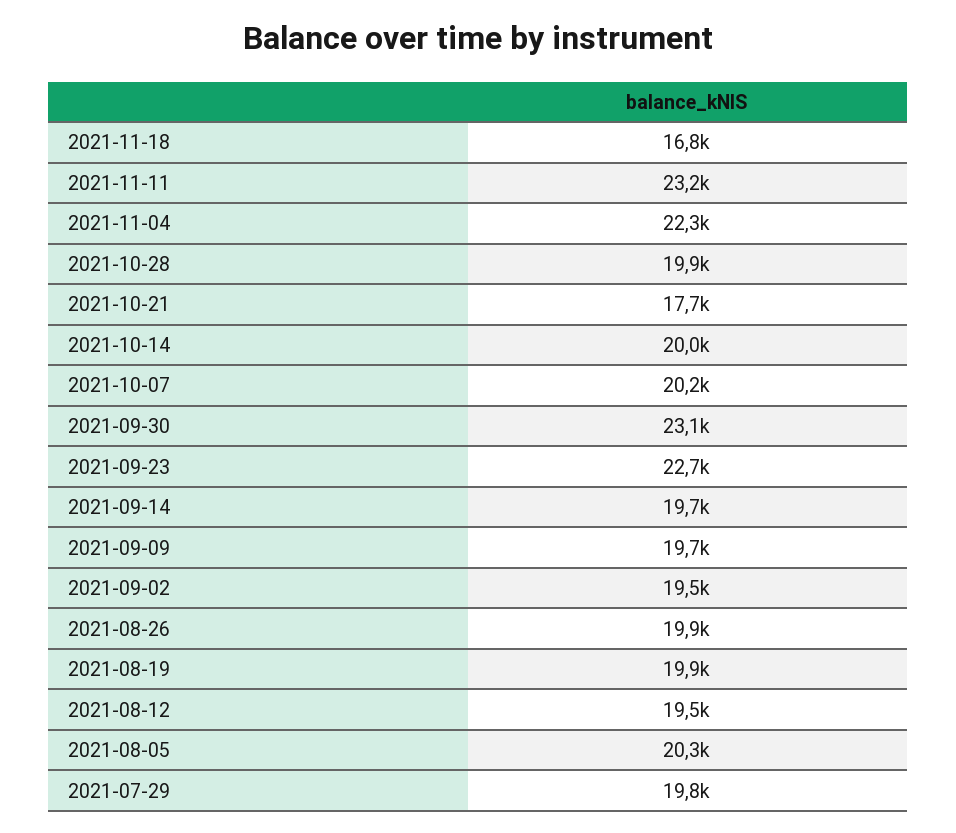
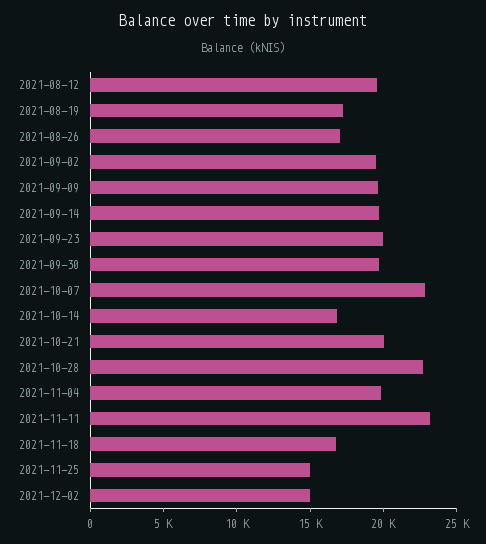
2021-11-04: 22300 -> 20000
2021-10-28: 19900 -> 23000
2021-10-21: 17700 -> 20000
2021-10-14: 20000 -> 17000
2021-10-07: 20200 -> 23000
2021-09-30: 23100 -> 20000
2021-09-23: 22700 -> 20000
2021-08-26: 19900 -> 17000
2021-08-19: 19900 -> 17000
2021-08-05: 20300 -> none
2021-07-29: 19800 -> none
2021-11-25: none -> 15000
2021-12-02: none -> 15000

